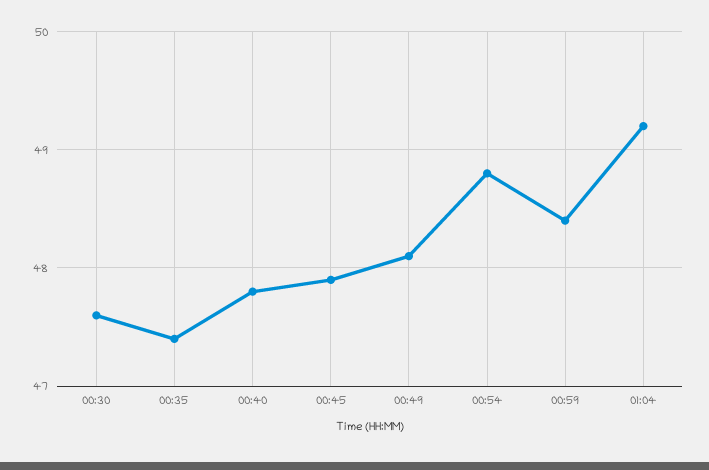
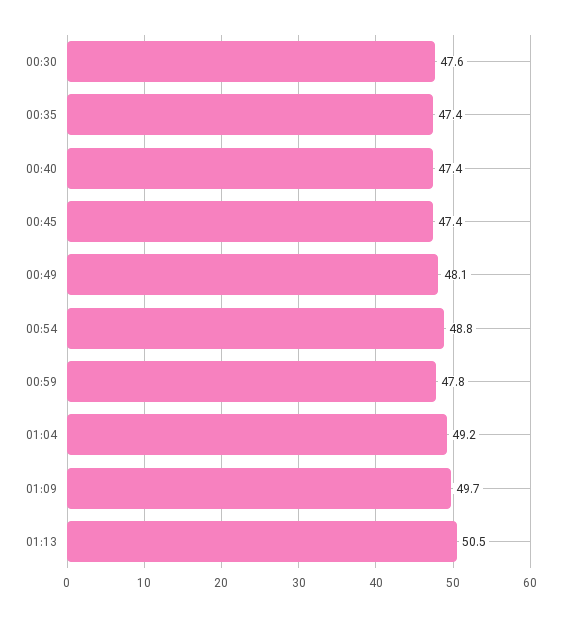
00:40: 47.8 -> 47.4
00:45: 47.9 -> 47.4
00:59: 48.4 -> 47.8
01:09: none -> 49.7
01:13: none -> 50.5

